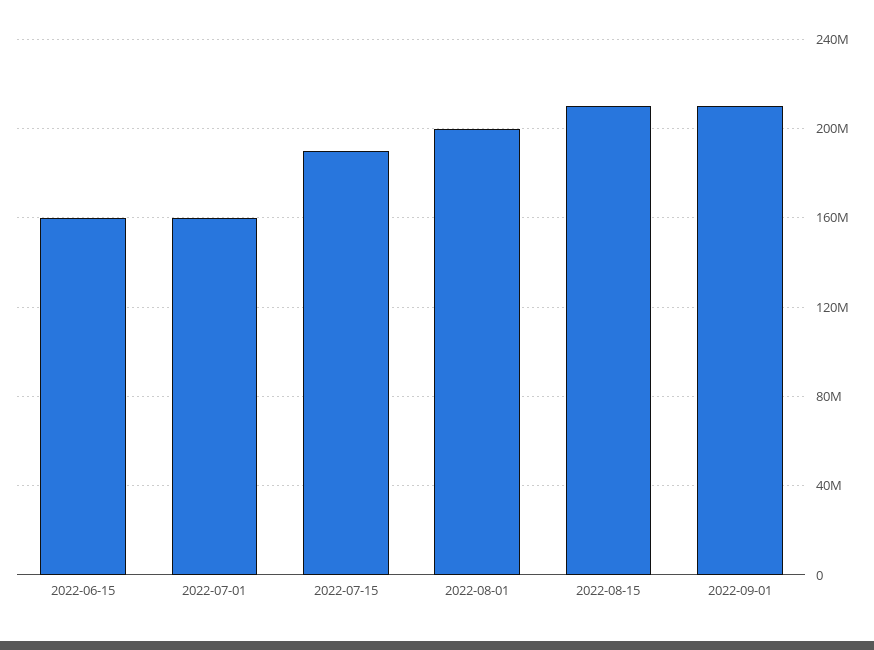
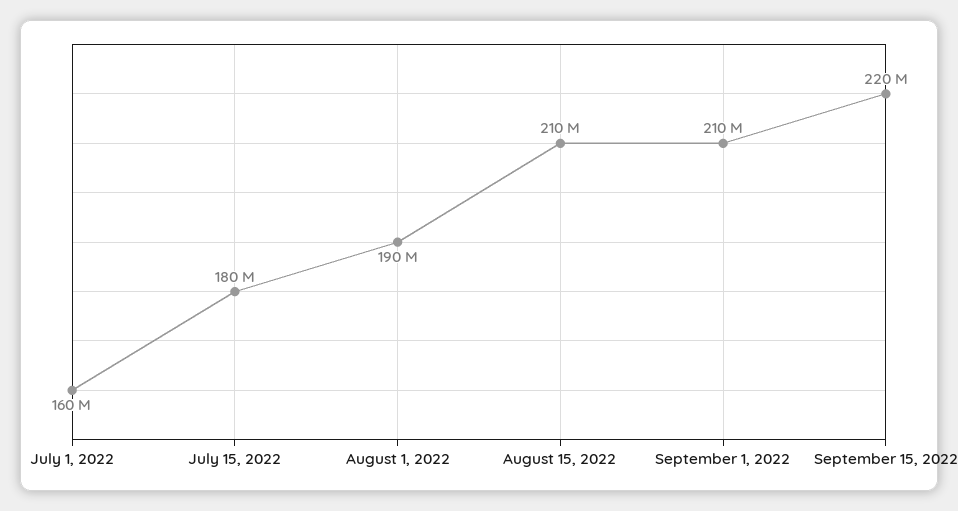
2022-06-15: 160000000 -> none
2022-07-15: 190000000 -> 180000000
2022-08-01: 200000000 -> 190000000
September 15, 2022: none -> 220000000

